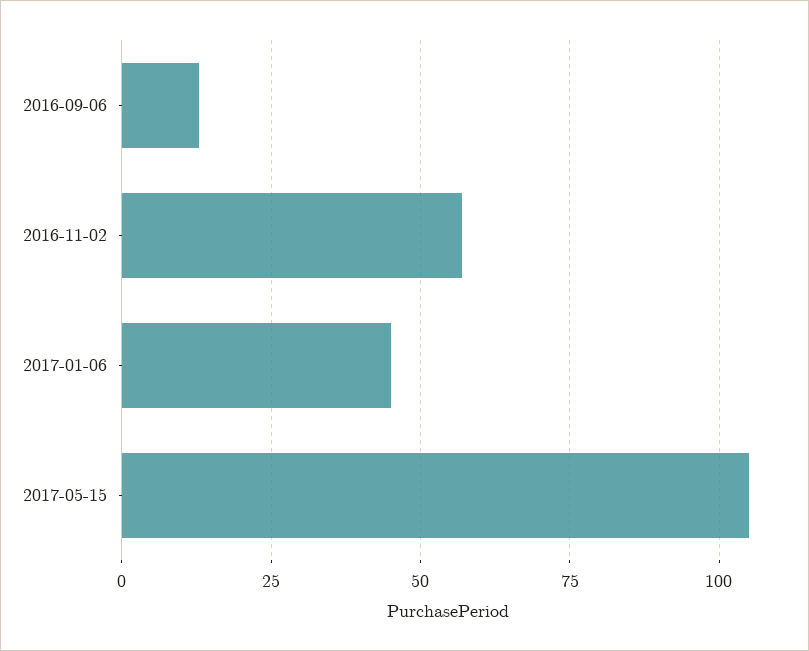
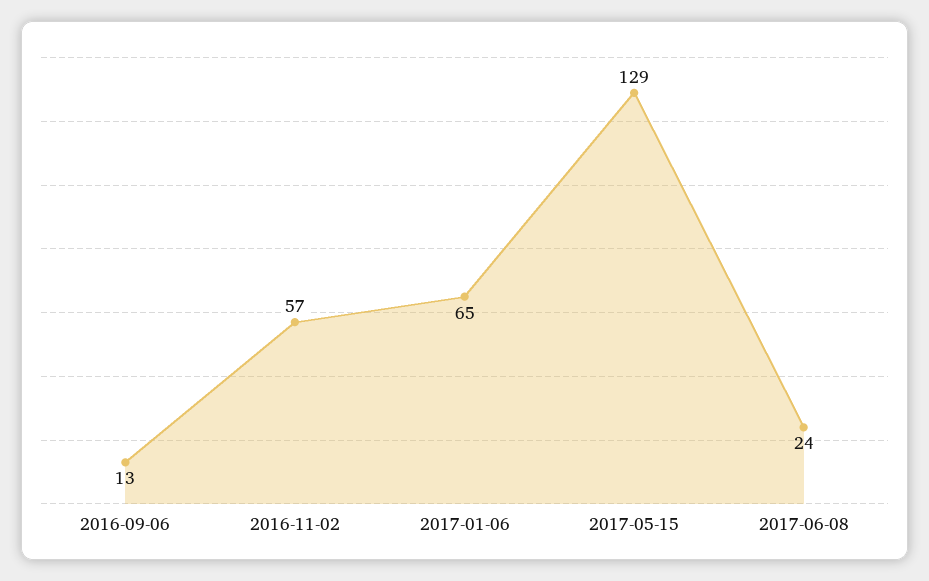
2017-01-06: 45 -> 65
2017-05-15: 105 -> 129
2017-06-08: none -> 24

